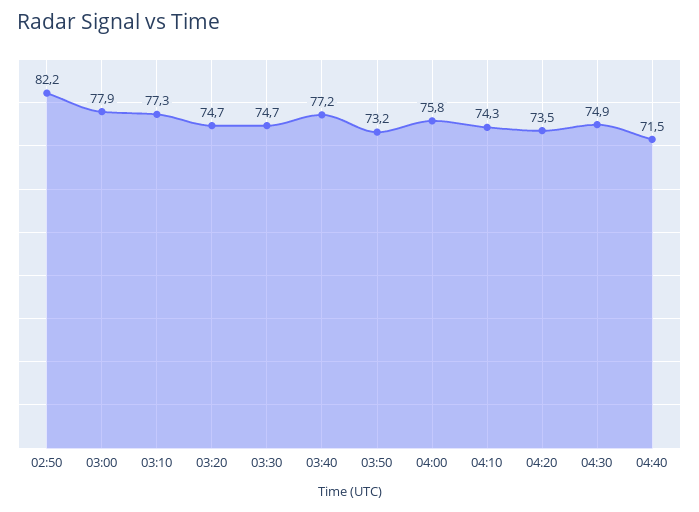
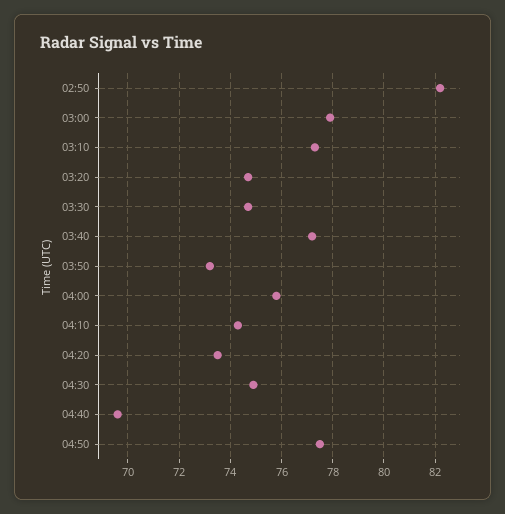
04:40: 71.5 -> 69.5
04:50: none -> 77.5

